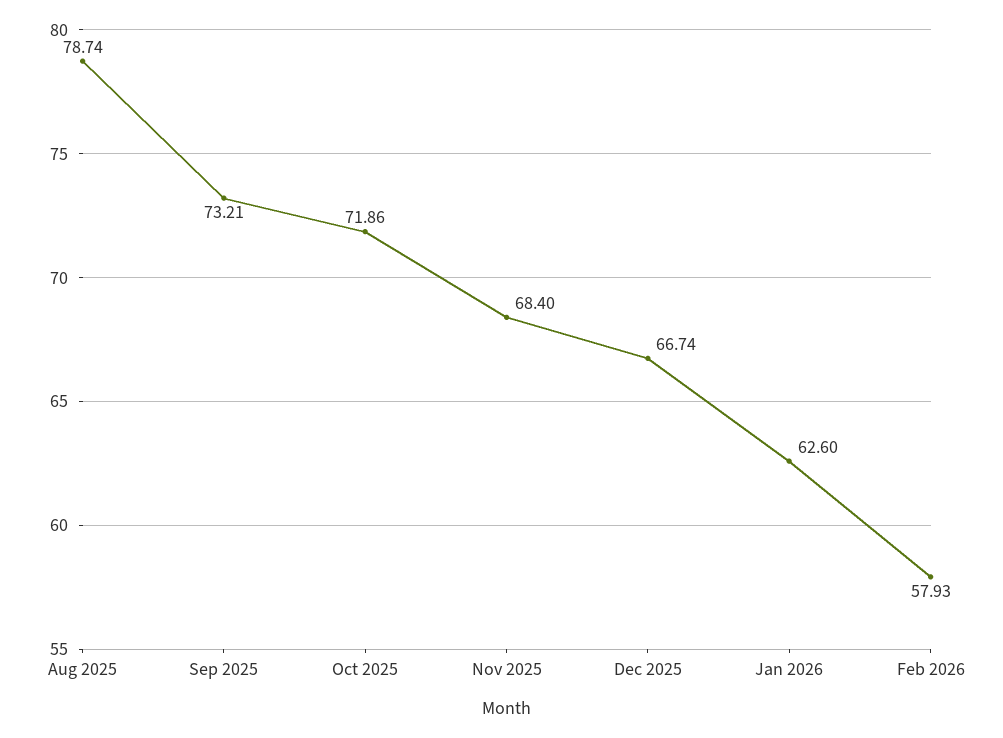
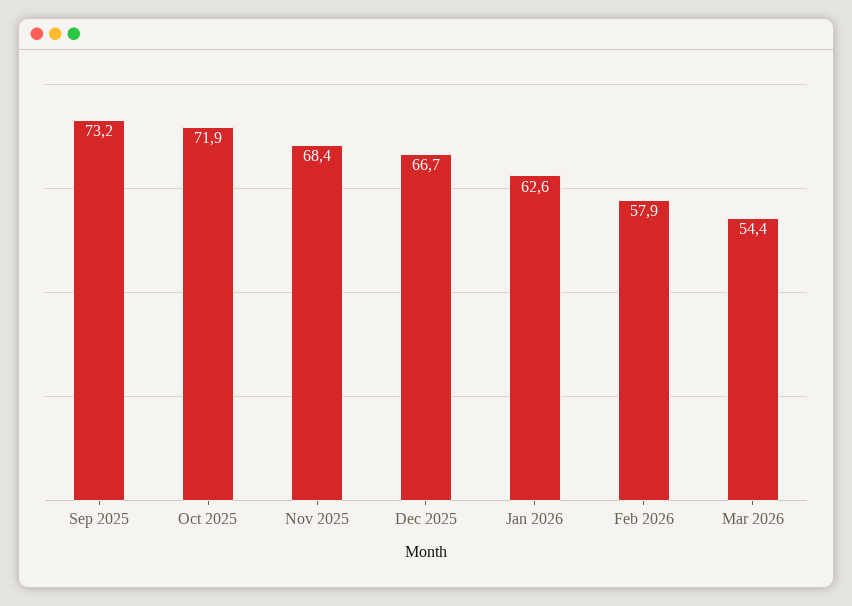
Aug 2025: 78.74 -> none
Mar 2026: none -> 54.4

